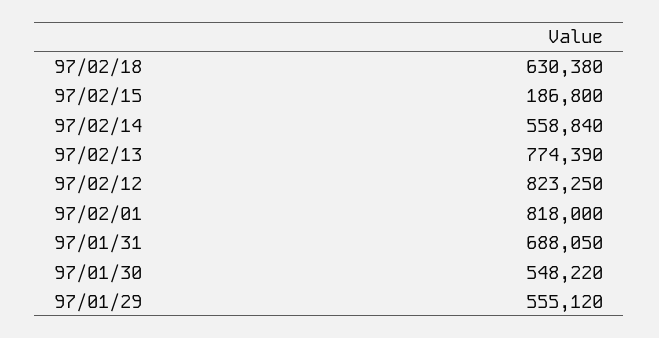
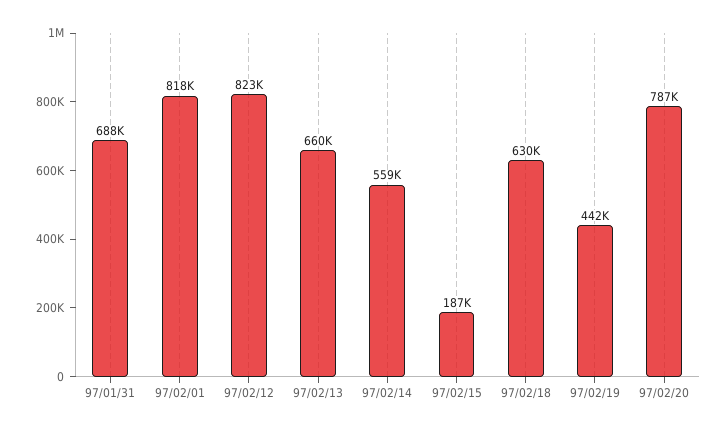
97/02/13: 774390 -> 660000
97/01/30: 548220 -> none
97/01/29: 555120 -> none
97/02/19: none -> 442000
97/02/20: none -> 787000

